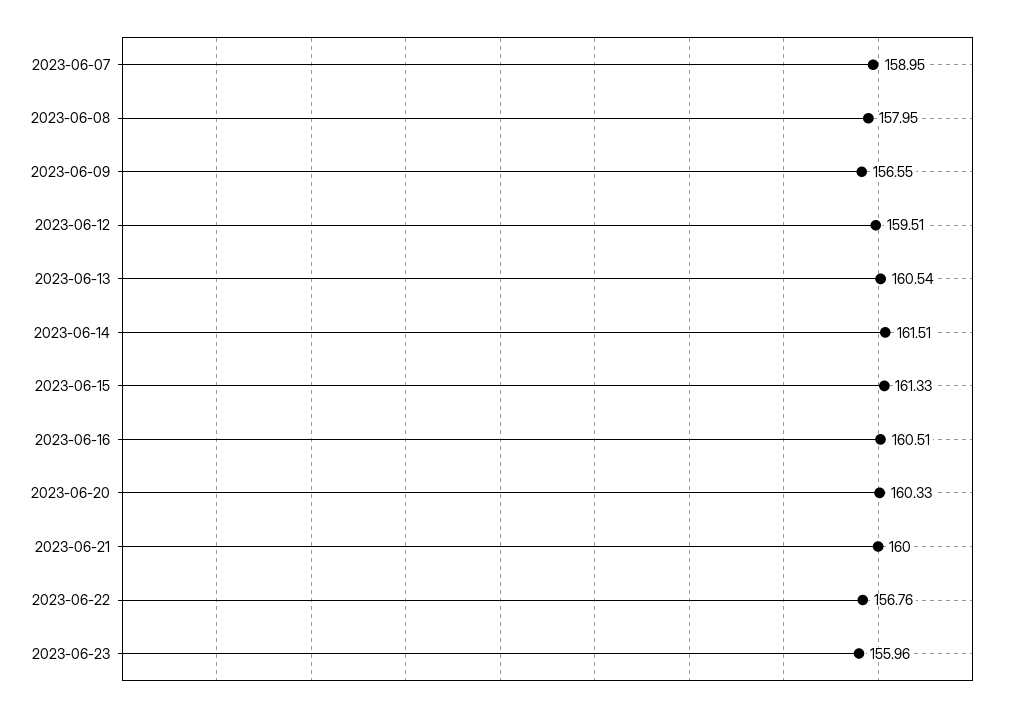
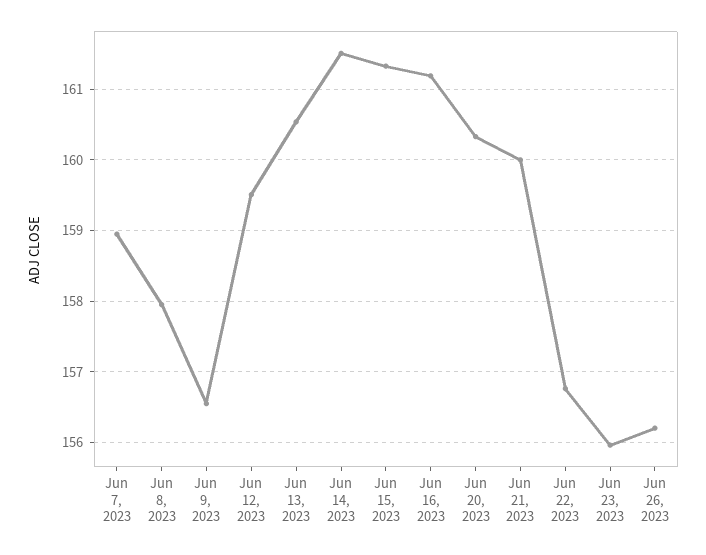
2023-06-16: 160.51 -> 161.2
Jun 26, 2023: none -> 156.2

